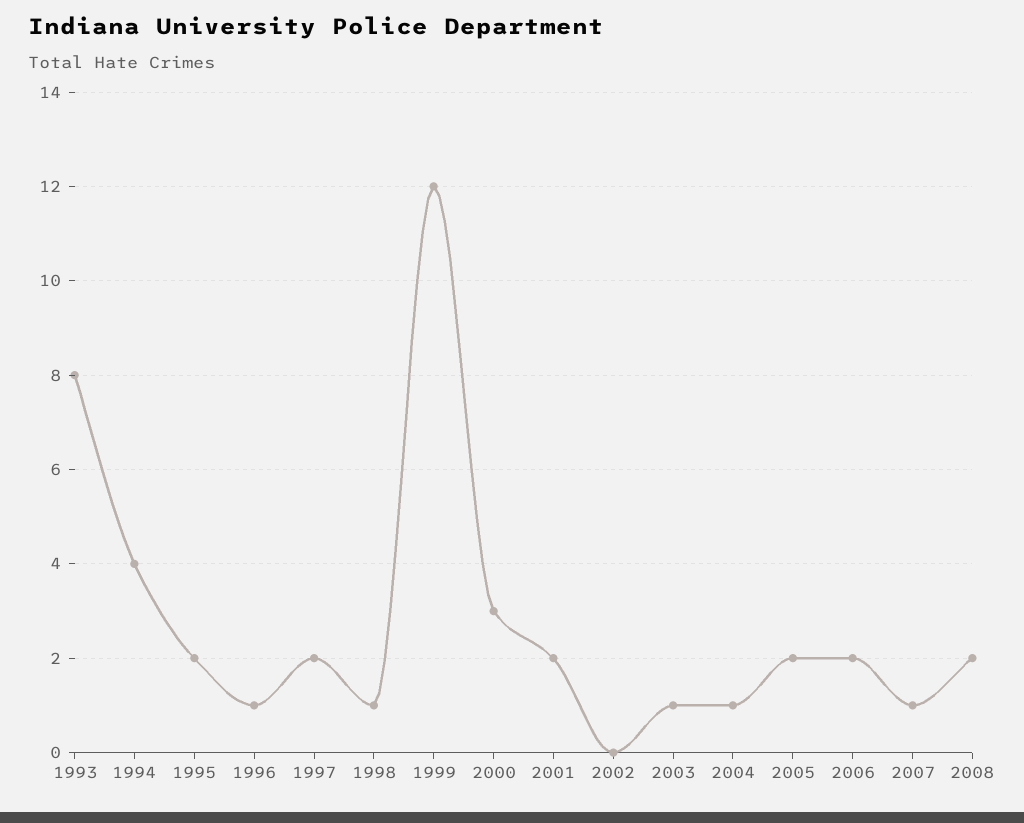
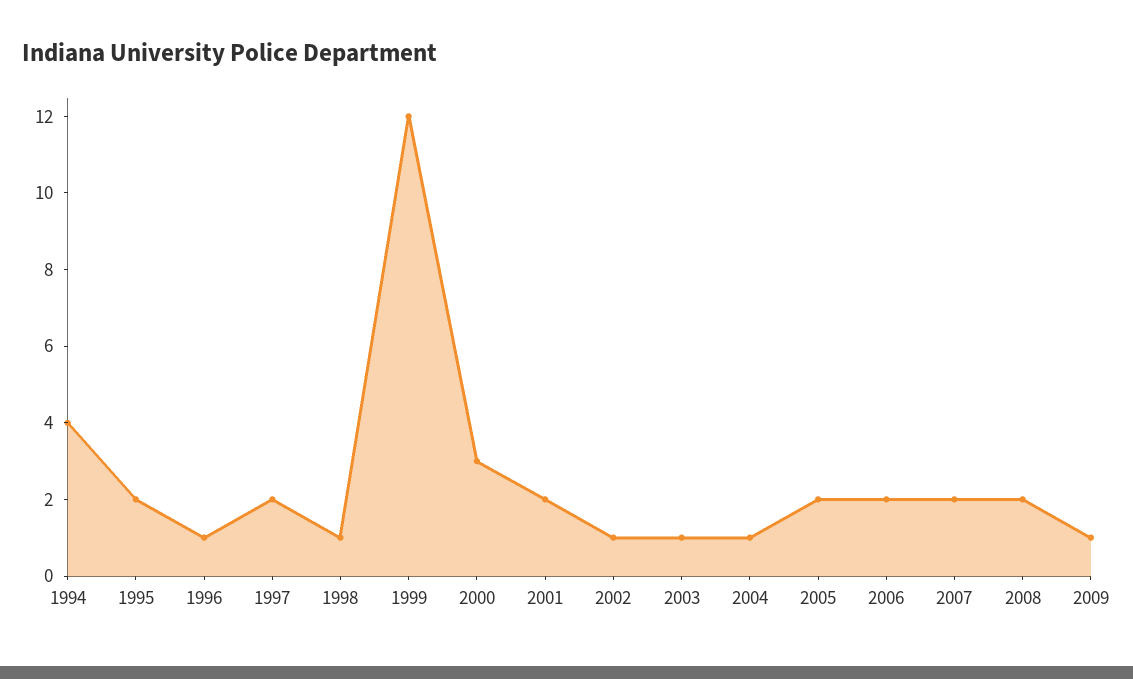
1993: 8 -> none
2002: 0 -> 1
2007: 1 -> 2
2009: none -> 1

